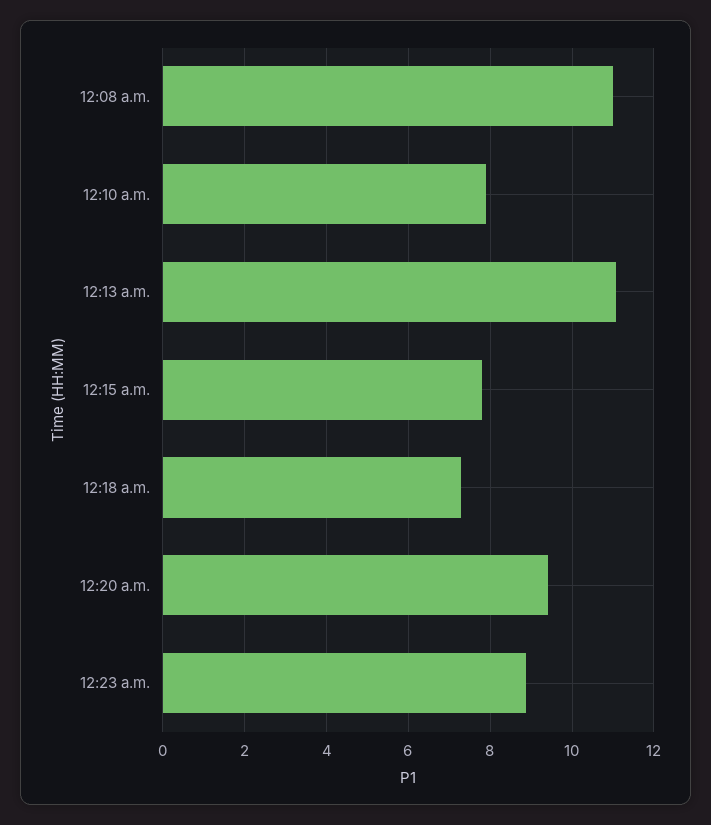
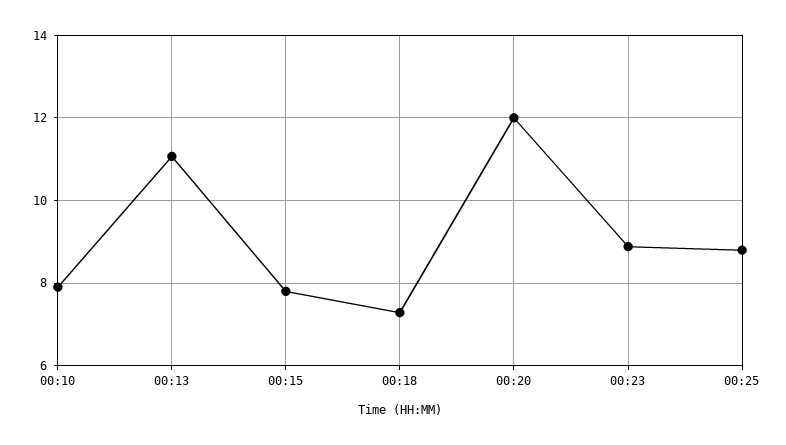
12:08 a.m.: 11 -> none
12:20 a.m.: 9.4 -> 12
00:25: none -> 8.8

